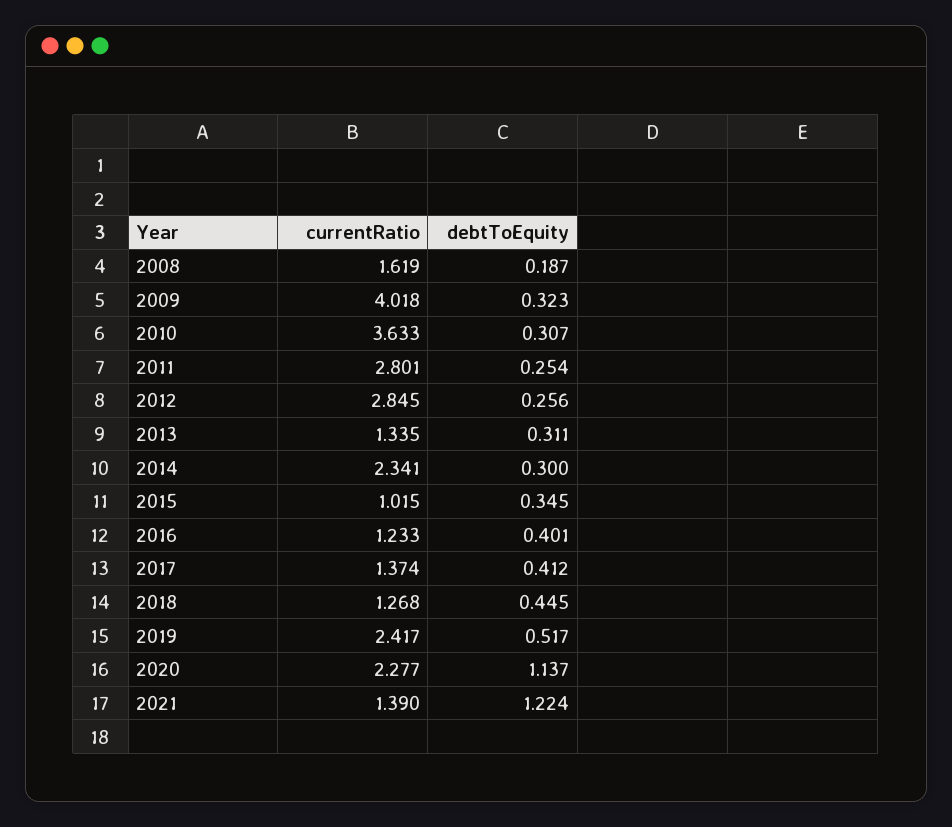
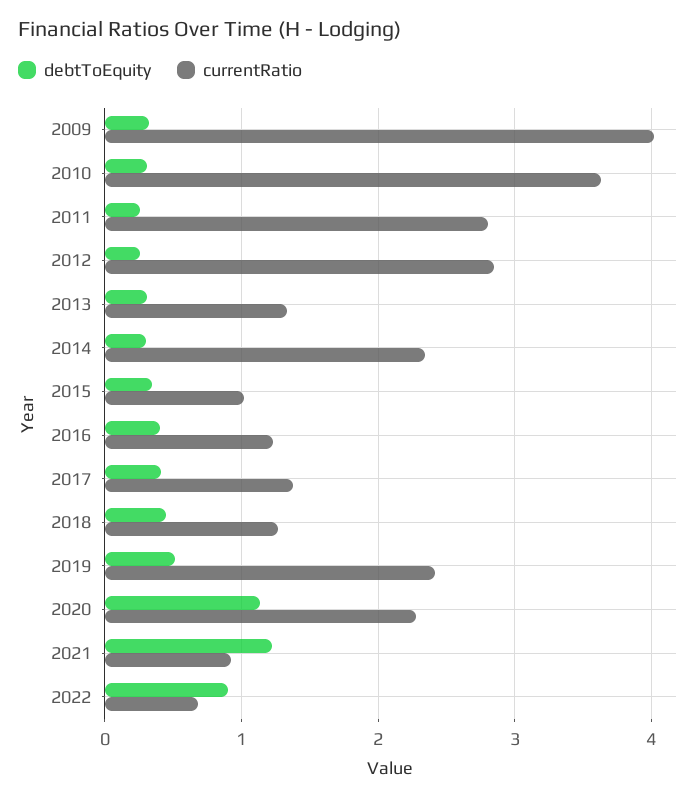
currentRatio, 2008: 1.619 -> none
debtToEquity, 2008: 0.187 -> none
currentRatio, 2021: 1.39 -> 0.9
debtToEquity, 2022: none -> 0.9
currentRatio, 2022: none -> 0.7

